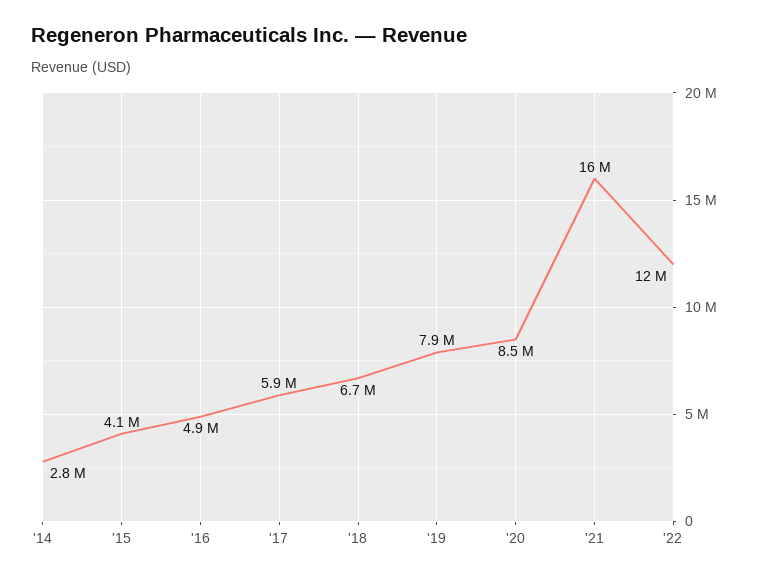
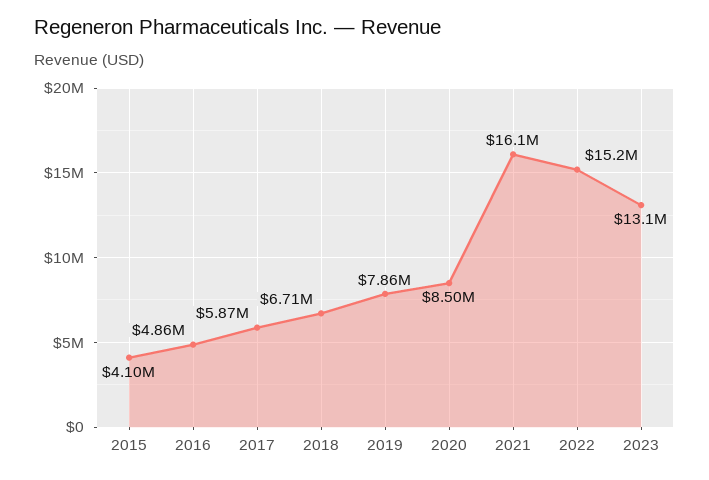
'14: 2800000 -> none
'22: 12000000 -> 15200000
2023: none -> 13100000

